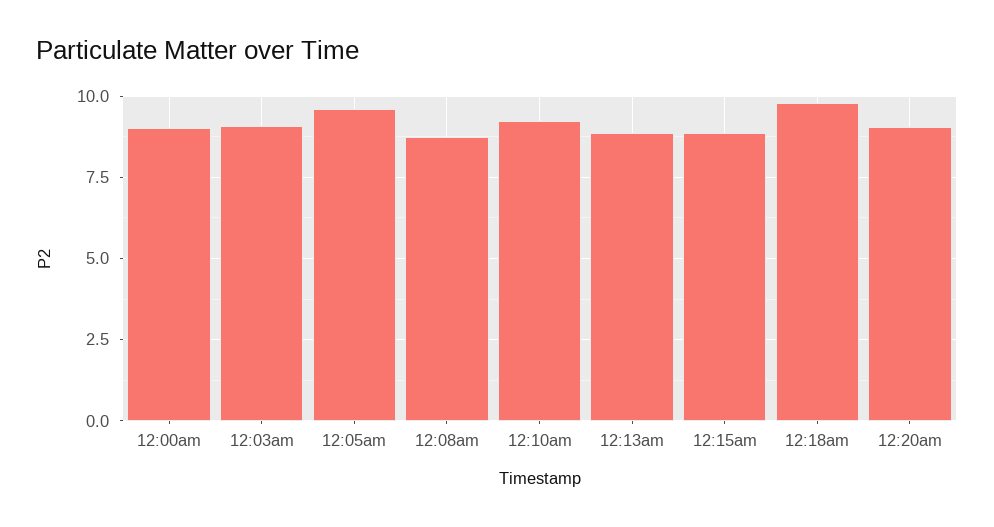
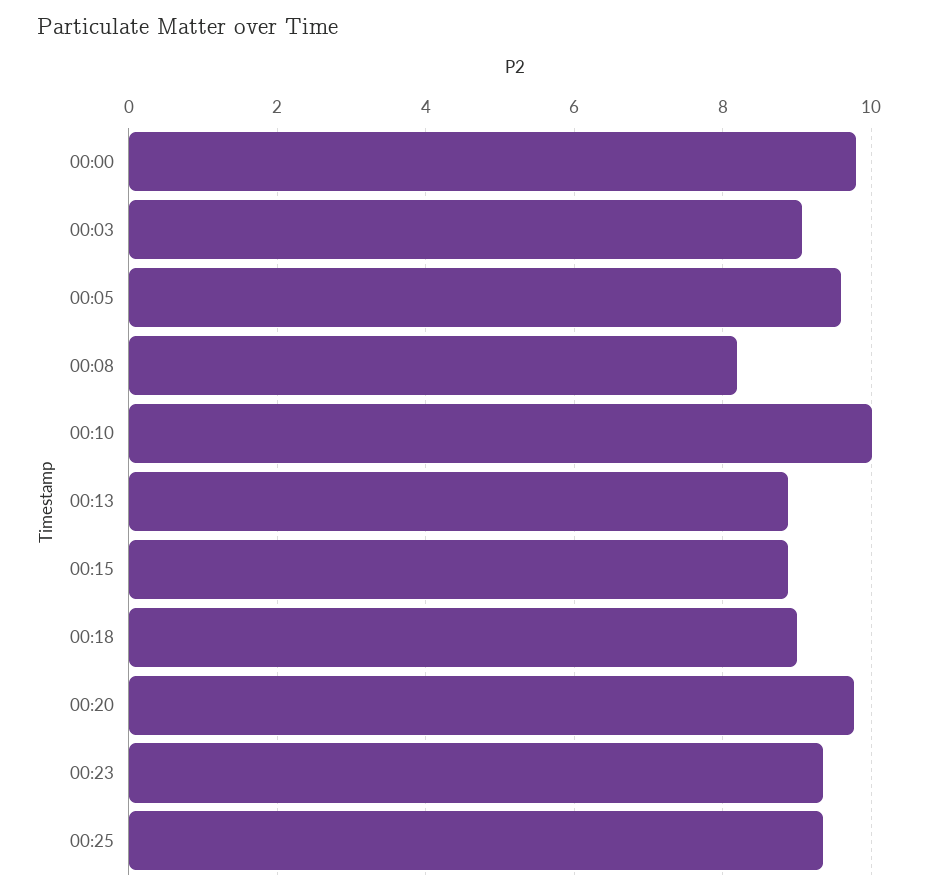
12:00am: 9 -> 9.8
12:08am: 8.75 -> 8.2
12:10am: 9.25 -> 10
12:18am: 9.75 -> 9
12:20am: 9 -> 9.8
00:23: none -> 9.4
00:25: none -> 9.4

